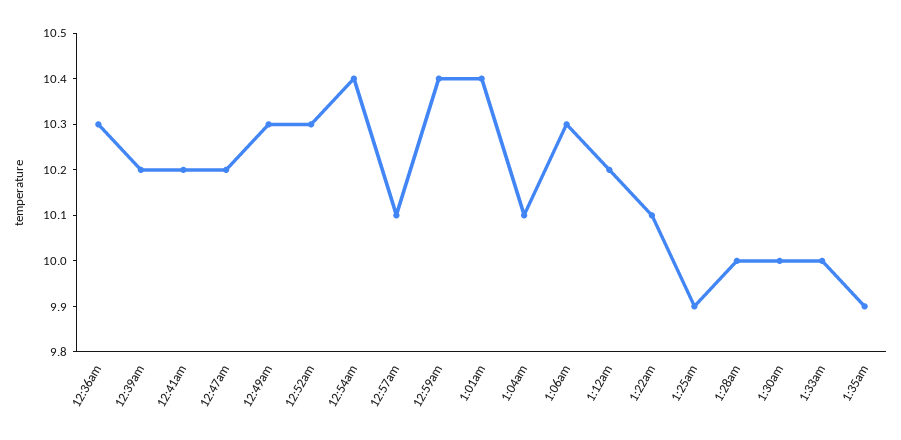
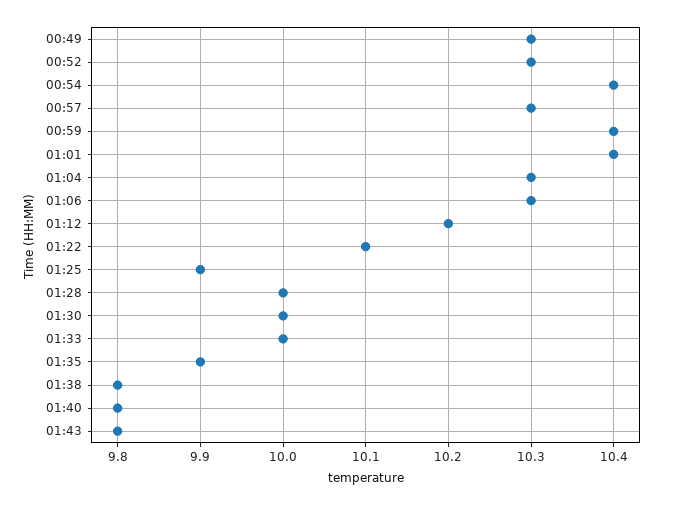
12:36am: 10.3 -> none
12:39am: 10.2 -> none
12:41am: 10.2 -> none
12:47am: 10.2 -> none
12:57am: 10.1 -> 10.3
1:04am: 10.1 -> 10.3
01:38: none -> 9.8
01:40: none -> 9.8
01:43: none -> 9.8

